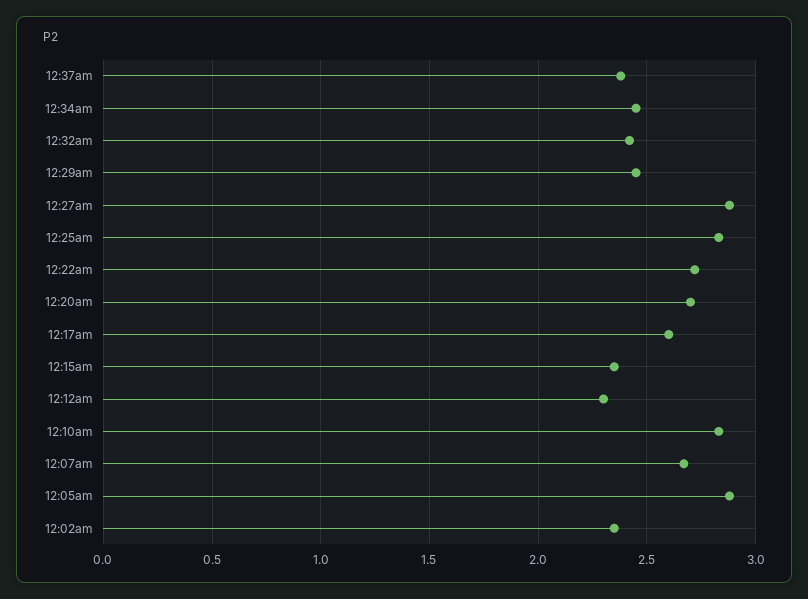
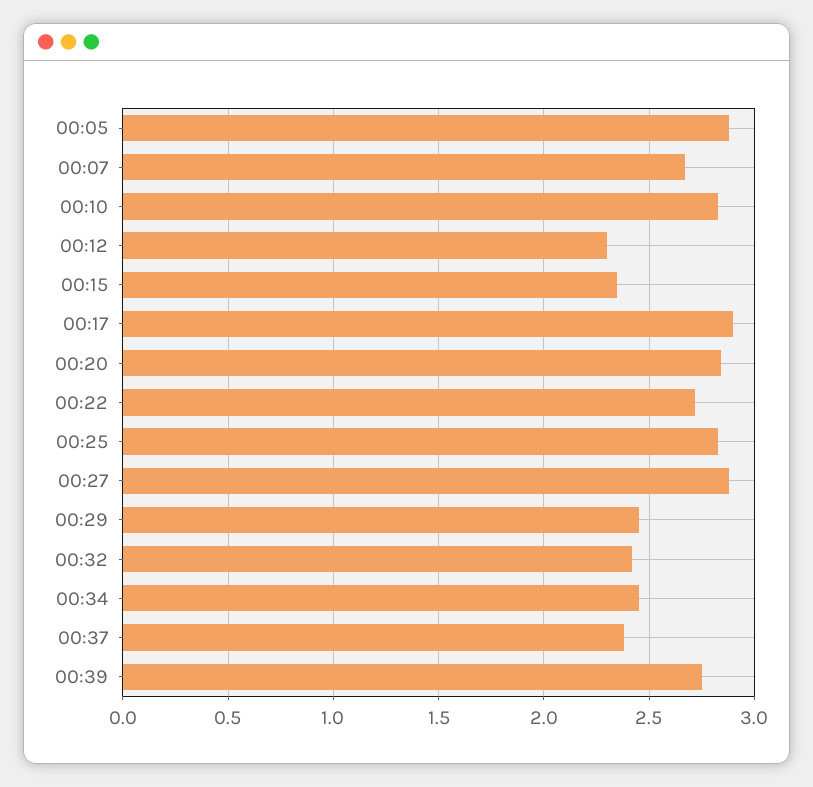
12:20am: 2.7 -> 2.85
12:17am: 2.6 -> 2.9
12:02am: 2.35 -> none
00:39: none -> 2.75

